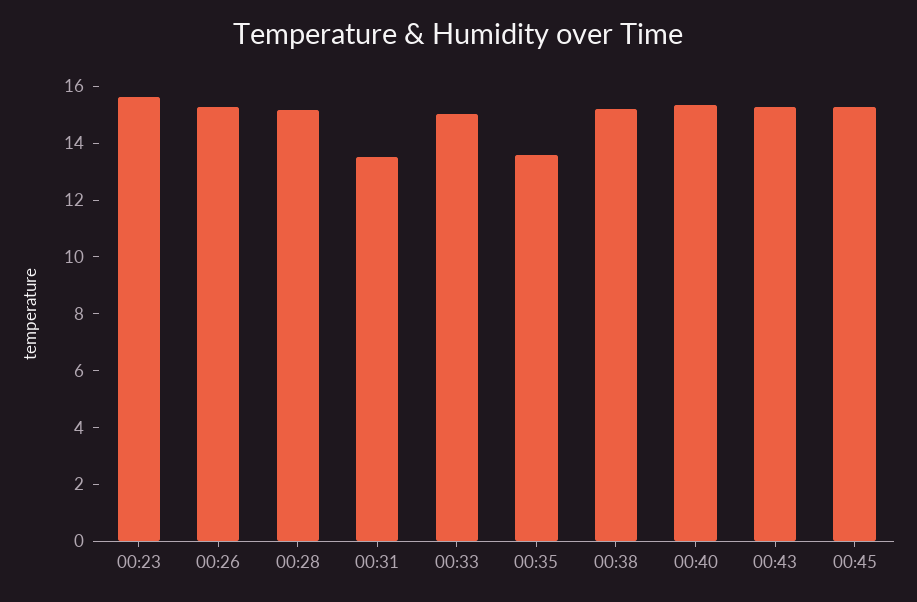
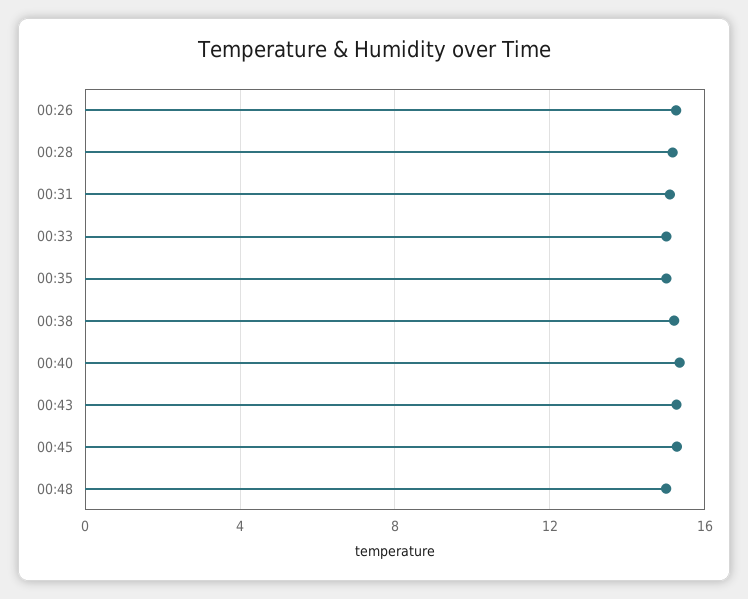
00:23: 15.5 -> none
00:31: 13.5 -> 15
00:35: 13.5 -> 15
00:48: none -> 15

